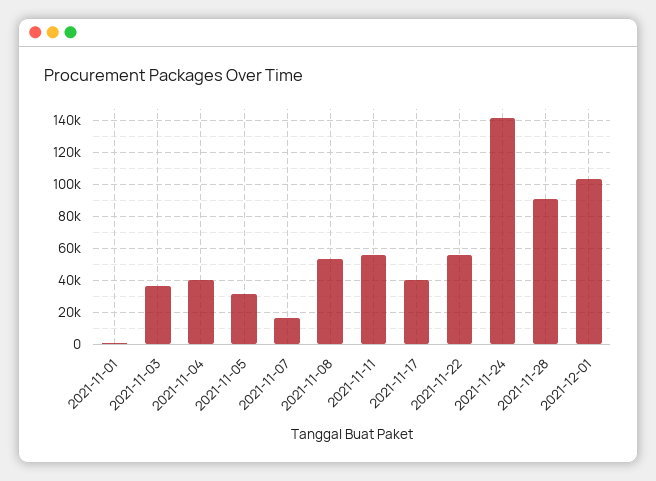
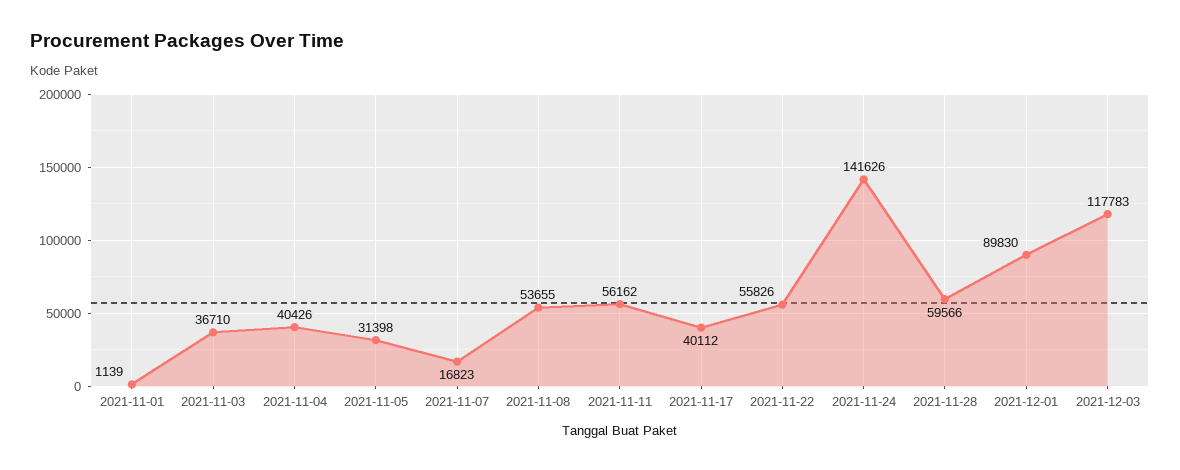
2021-11-28: 90000 -> 59566
2021-12-01: 105000 -> 89830
2021-12-03: none -> 117783

